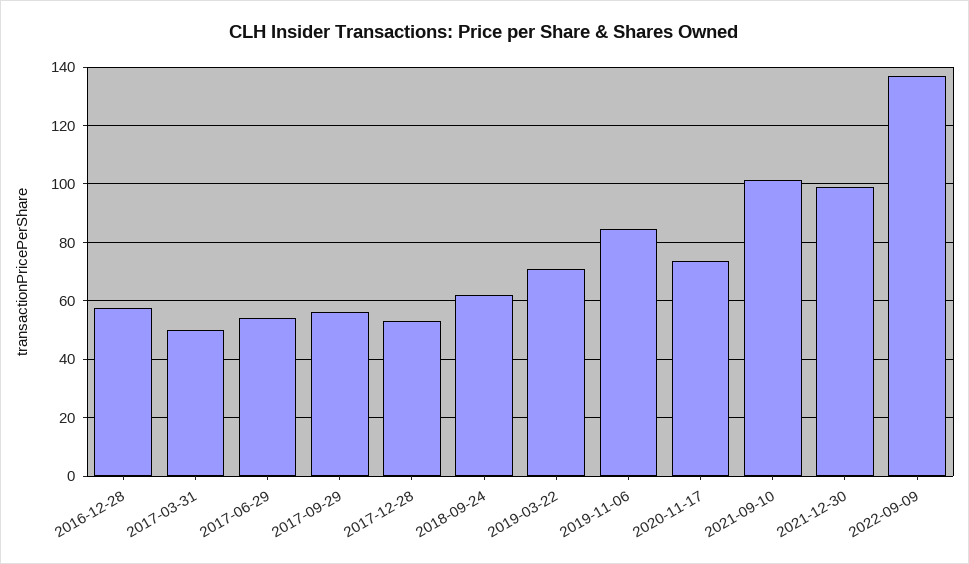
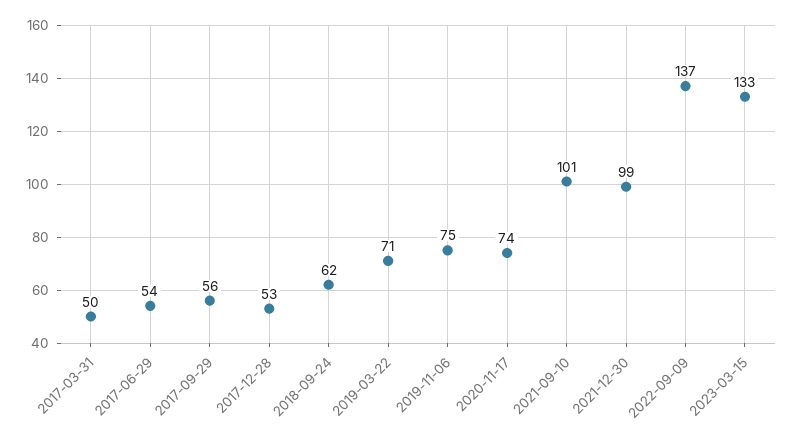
2016-12-28: 57.5 -> none
2019-11-06: 85 -> 75
2023-03-15: none -> 133

